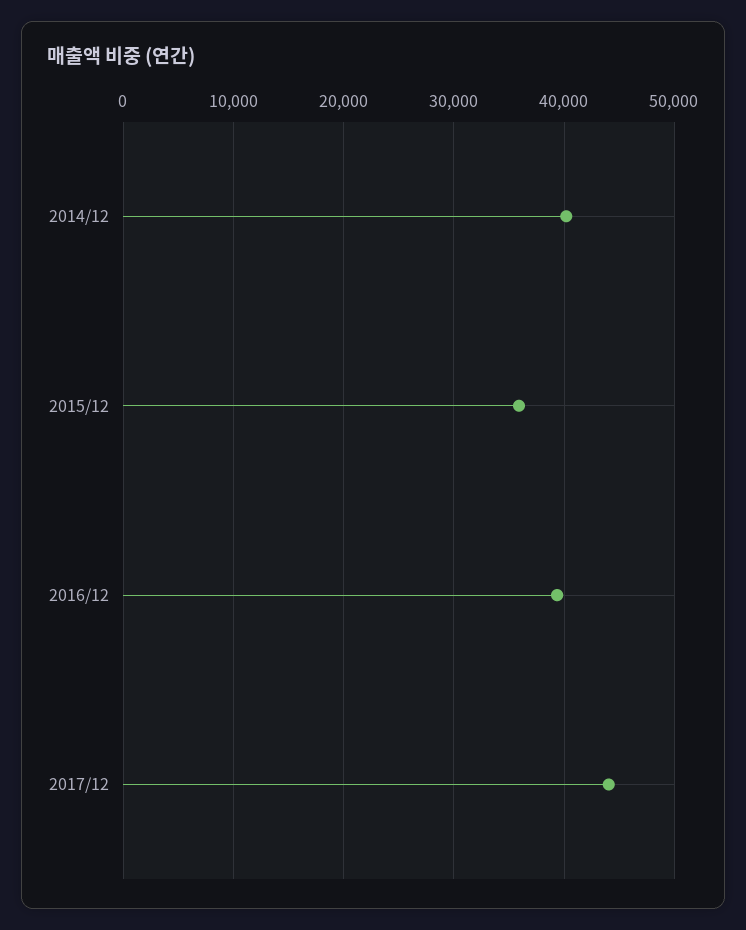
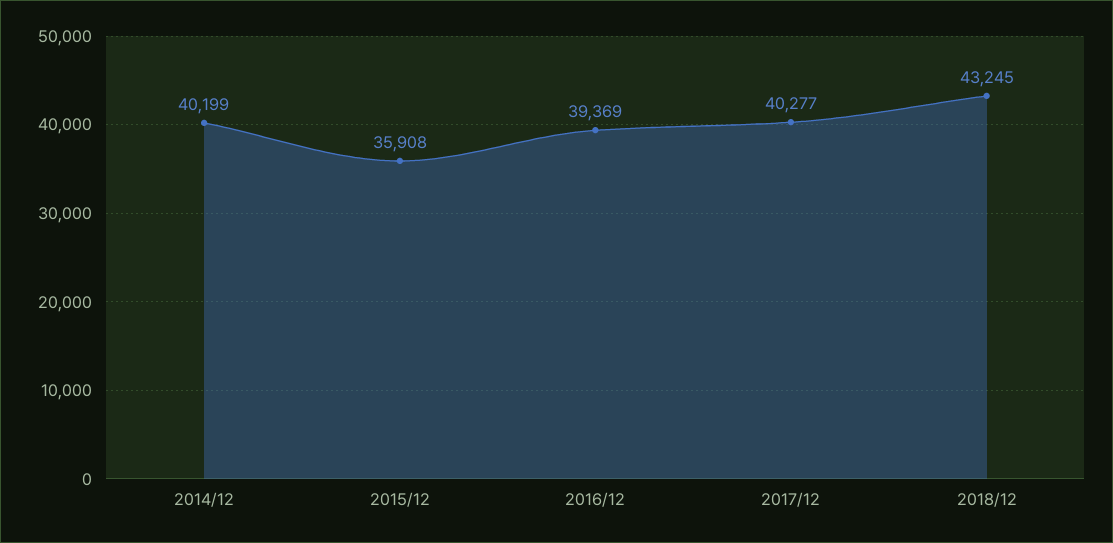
2017/12: 44000 -> 40277
2018/12: none -> 43245

